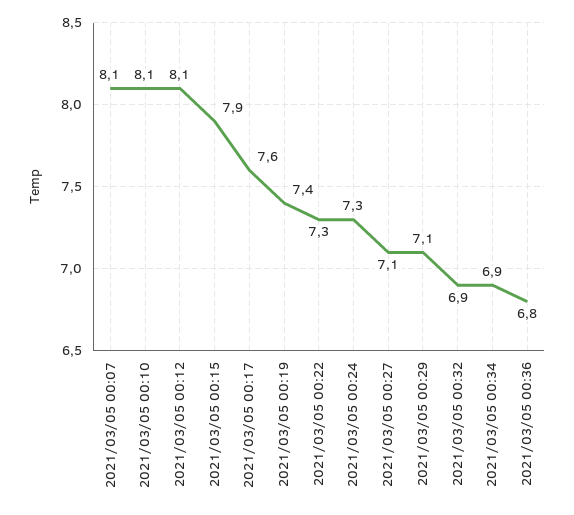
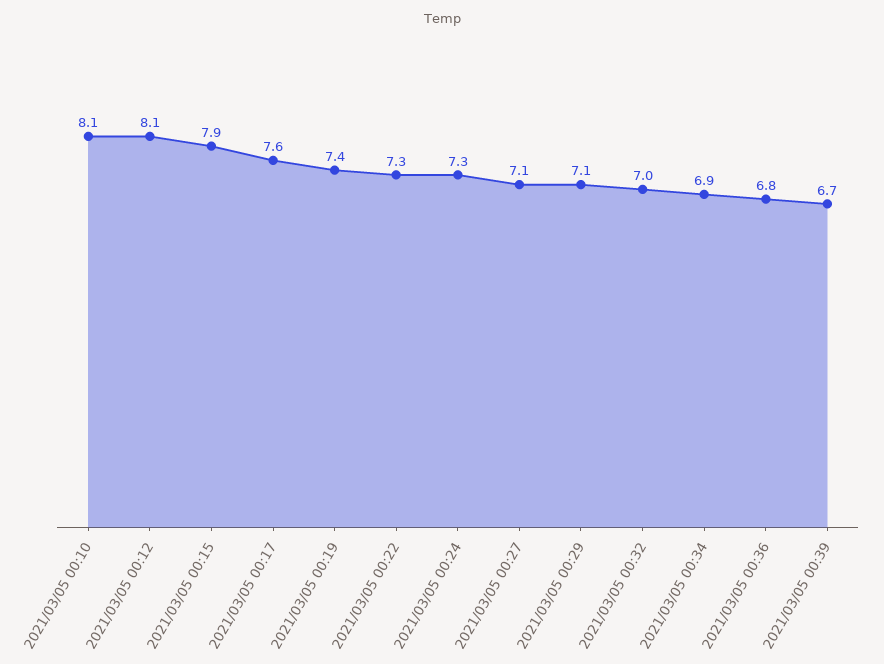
2021/03/05 00:07: 8.1 -> none
2021/03/05 00:32: 6.9 -> 7
2021/03/05 00:39: none -> 6.7

